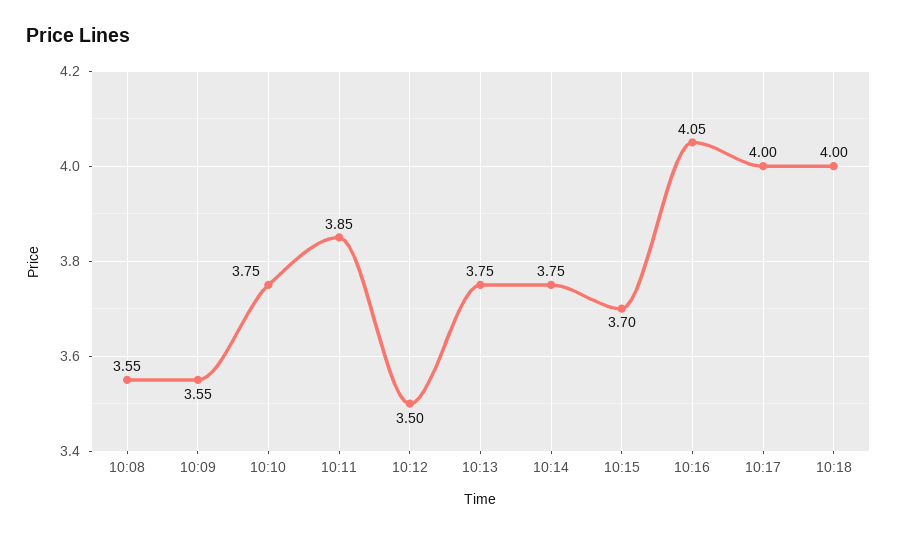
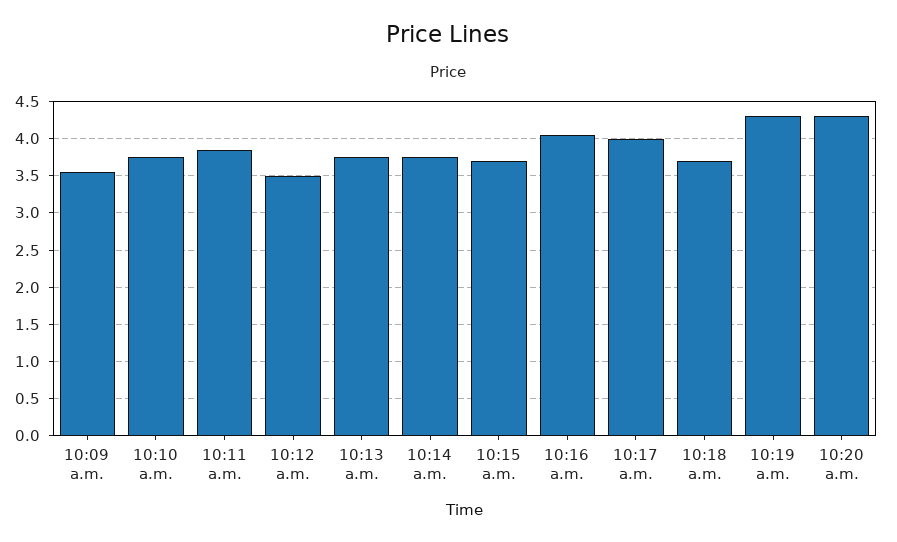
10:08: 3.55 -> none
10:18: 4 -> 3.7
10:19 a.m.: none -> 4.3
10:20 a.m.: none -> 4.3

